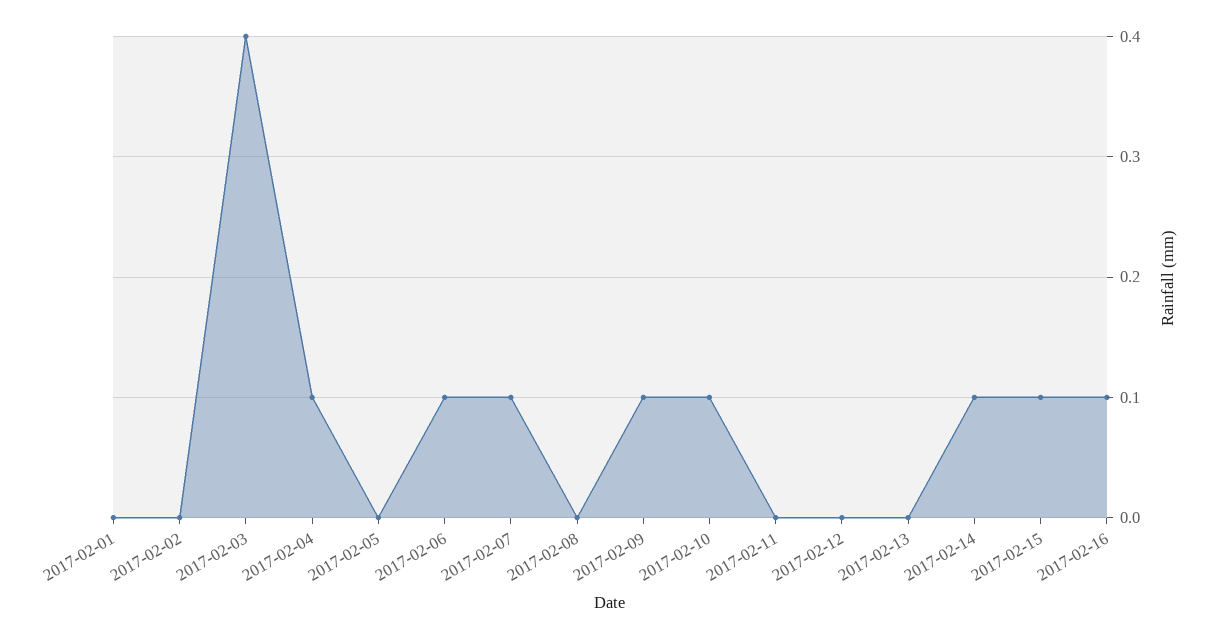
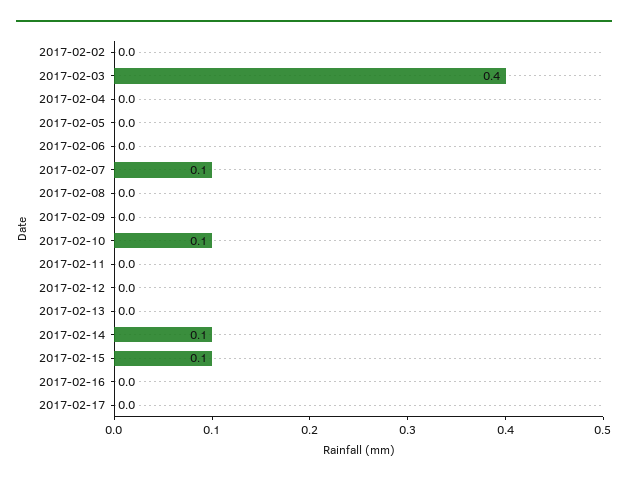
2017-02-01: 0 -> none
2017-02-04: 0.1 -> 0
2017-02-06: 0.1 -> 0
2017-02-09: 0.1 -> 0
2017-02-16: 0.1 -> 0
2017-02-17: none -> 0

